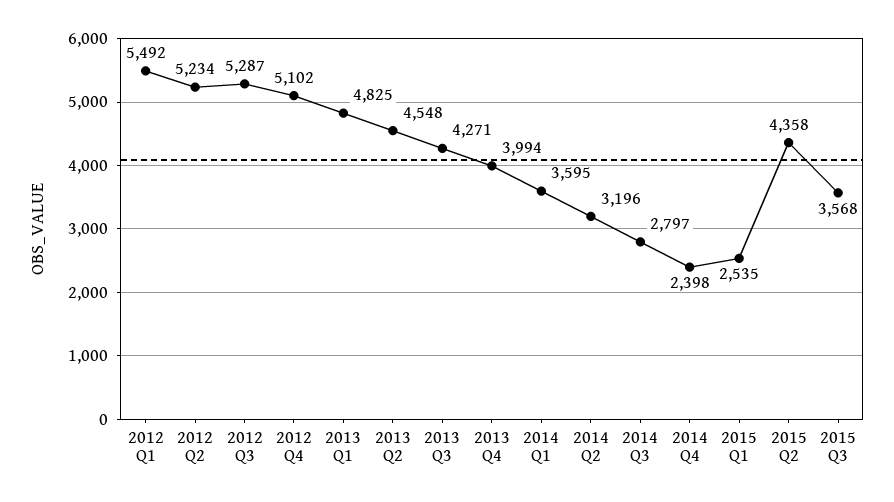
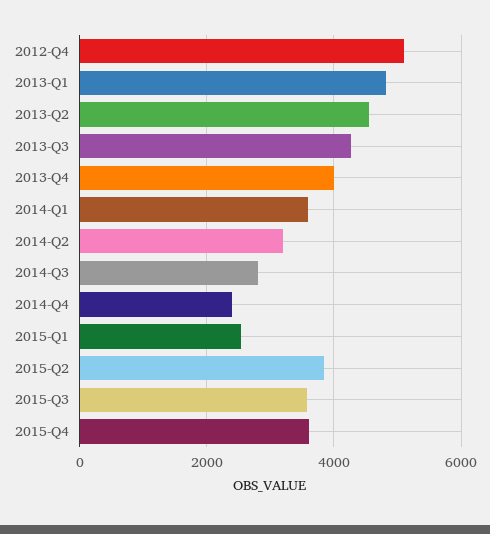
2012 Q1: 5492 -> none
2012 Q2: 5234 -> none
2012 Q3: 5287 -> none
2015 Q2: 4358 -> 3800
2015-Q4: none -> 3600

